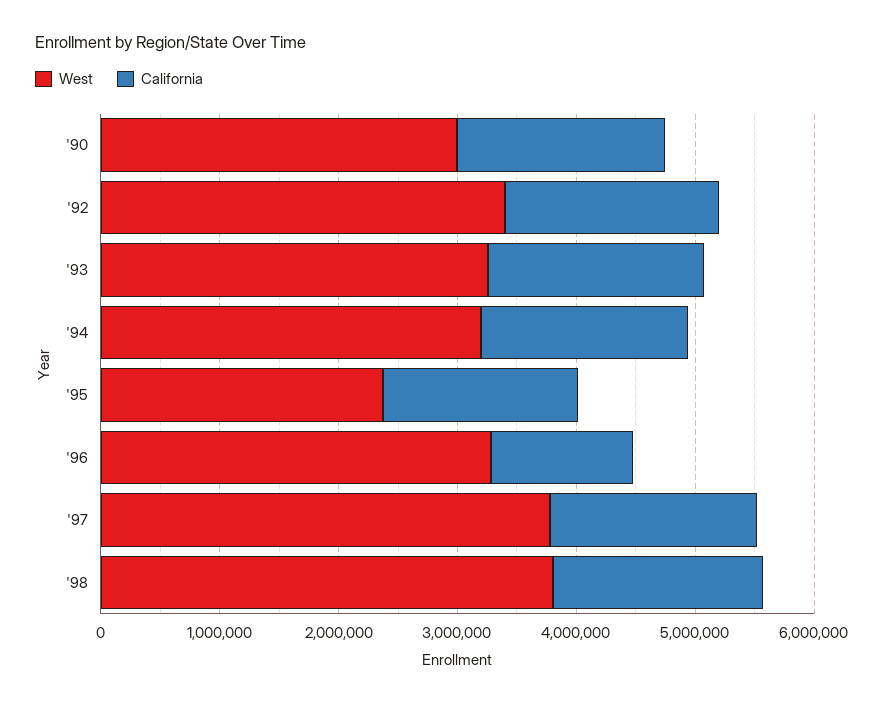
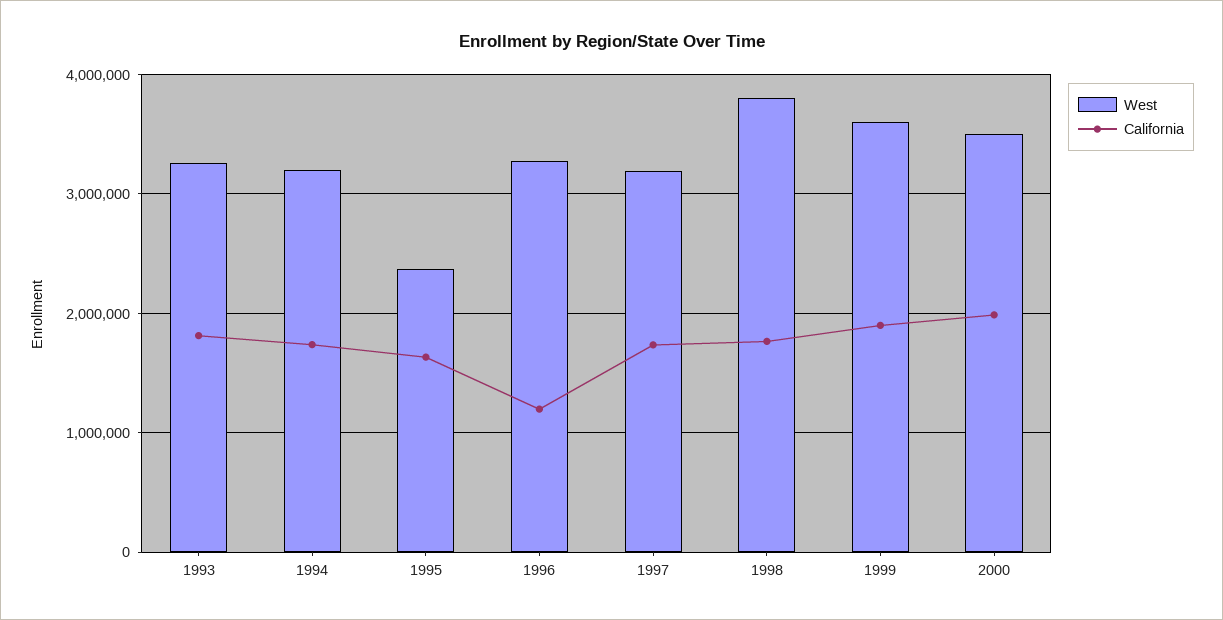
West, '90: 3000000 -> none
California, '90: 1800000 -> none
West, '92: 3400000 -> none
California, '92: 1800000 -> none
West, '97: 3800000 -> 3200000
West, 1999: none -> 3600000
California, 1999: none -> 1900000
West, 2000: none -> 3500000
California, 2000: none -> 2000000

